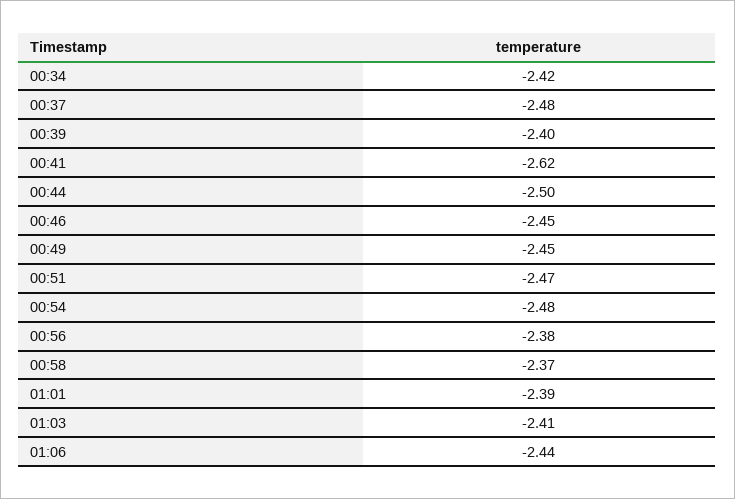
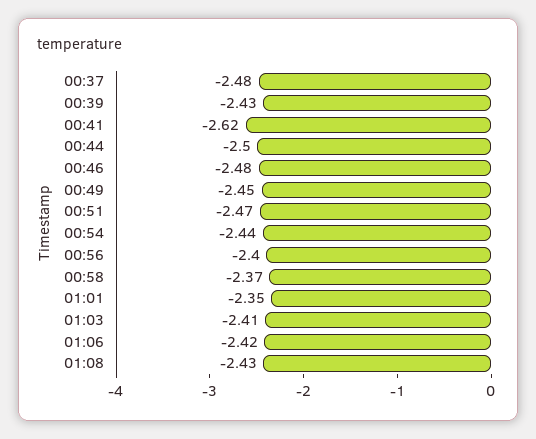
00:34: -2.42 -> none
00:39: -2.4 -> -2.43
00:46: -2.45 -> -2.48
00:54: -2.48 -> -2.44
00:56: -2.38 -> -2.4
01:01: -2.39 -> -2.35
01:06: -2.44 -> -2.42
01:08: none -> -2.43

